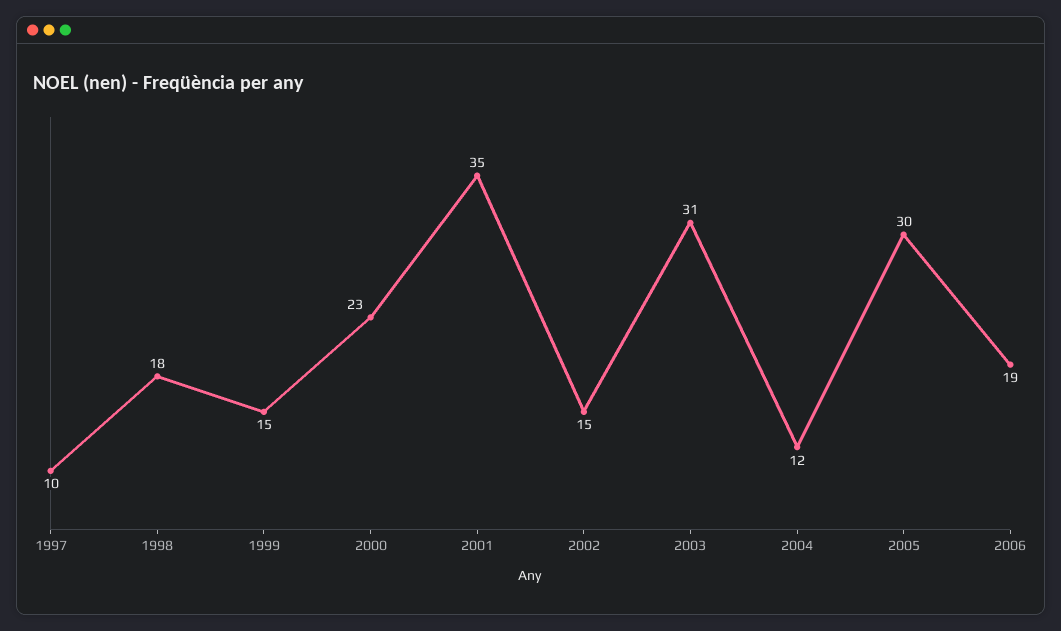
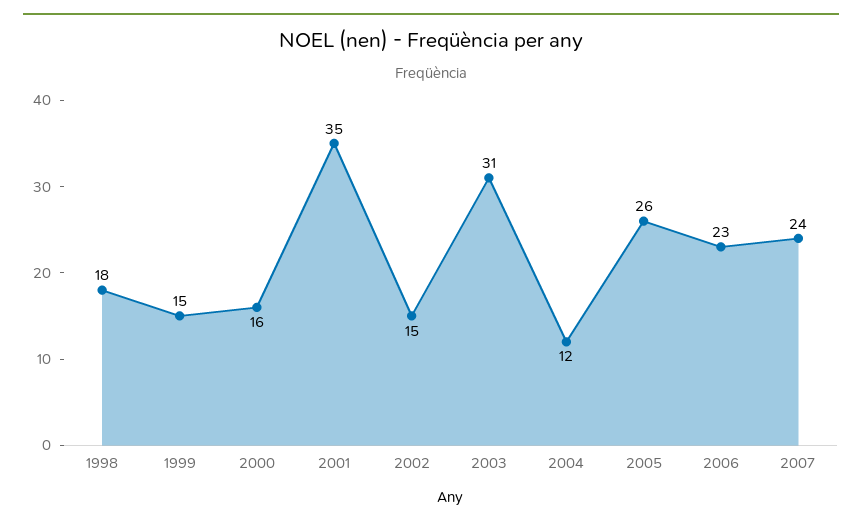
1997: 10 -> none
2000: 23 -> 16
2005: 30 -> 26
2006: 19 -> 23
2007: none -> 24

